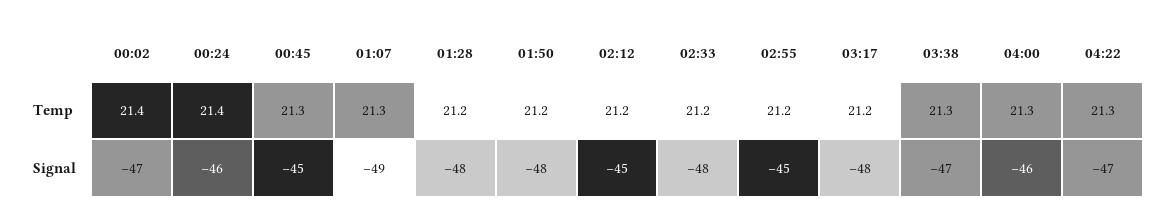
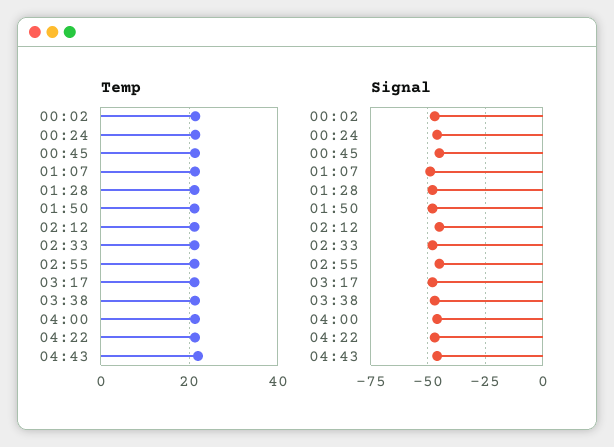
Temp, 04:43: none -> 22
Signal, 04:43: none -> -45

